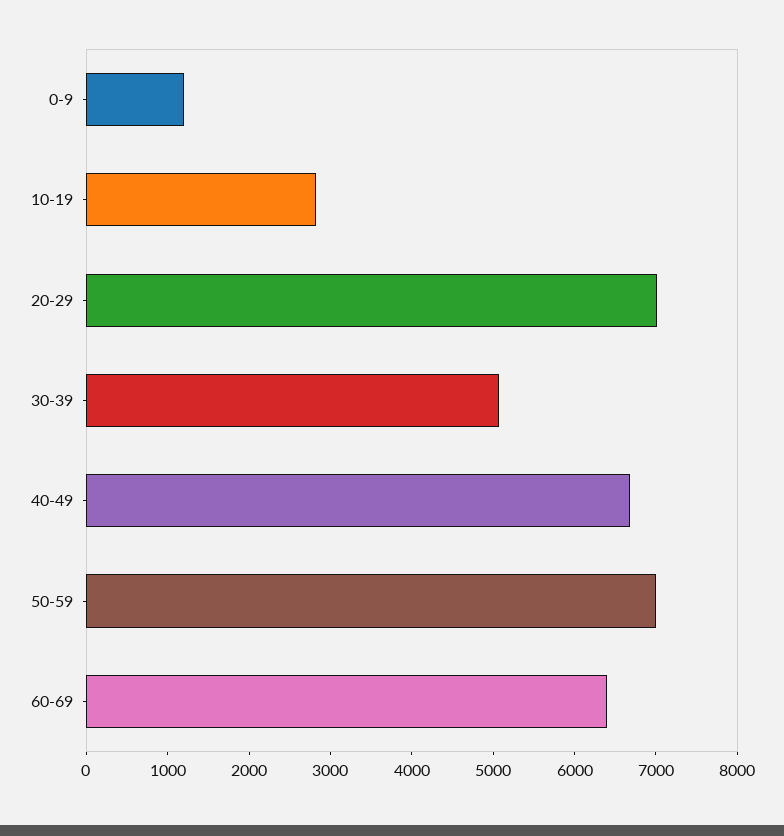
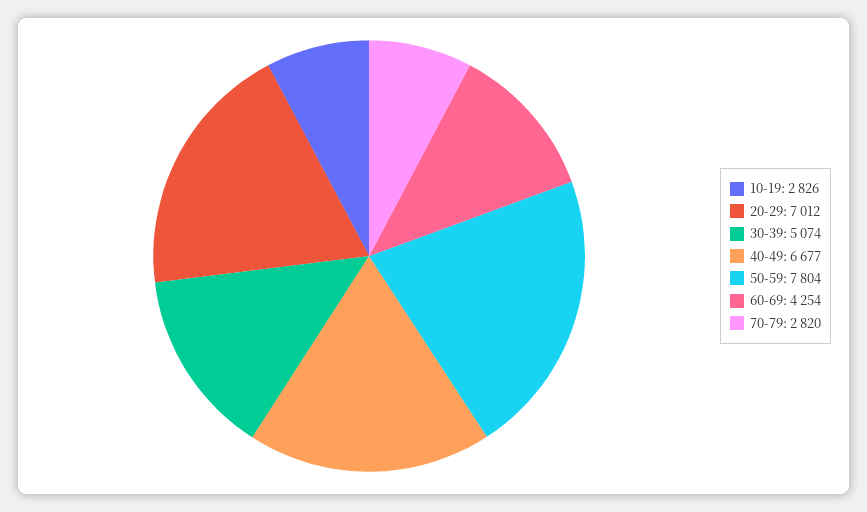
0-9: 1200 -> none
50-59: 7000 -> 7804
60-69: 6400 -> 4254
70-79: none -> 2820

